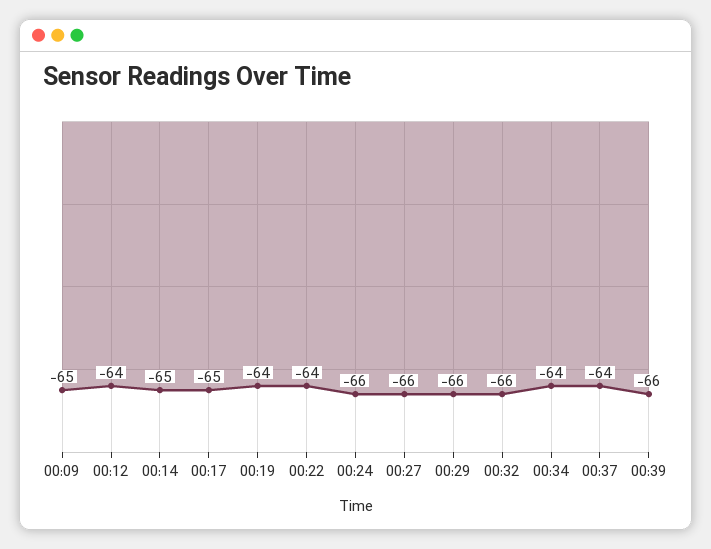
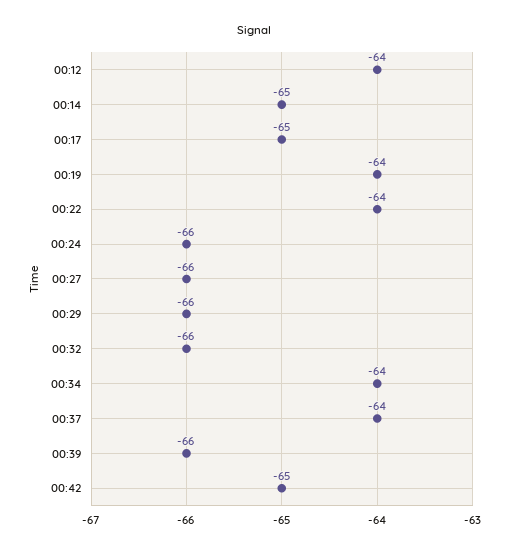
00:09: -65 -> none
00:42: none -> -65

